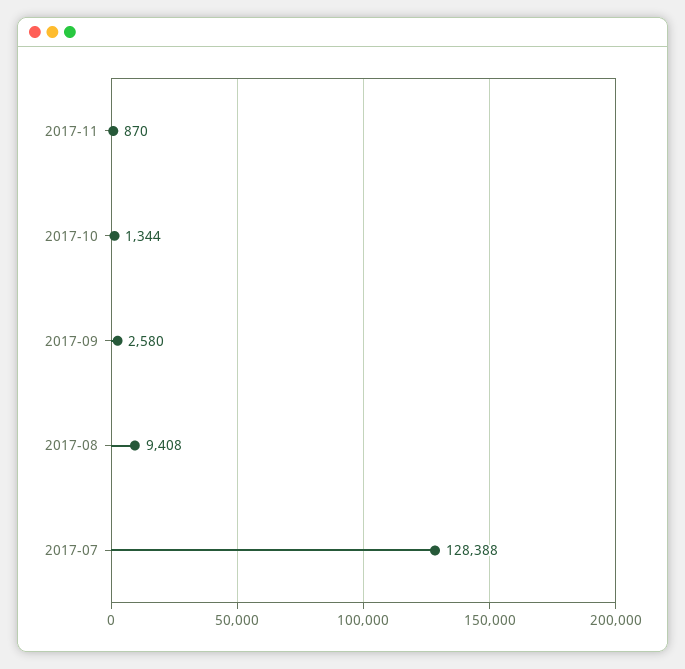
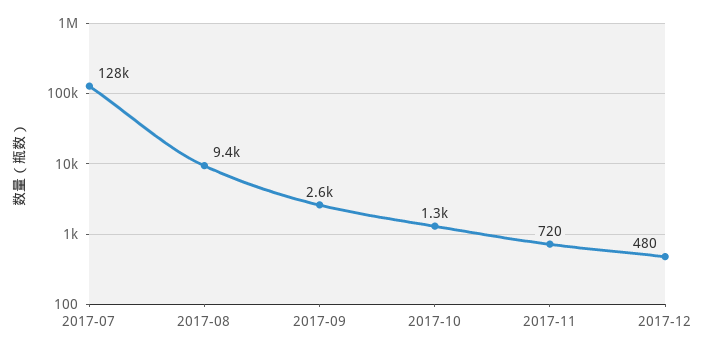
2017-11: 870 -> 720
2017-12: none -> 480

